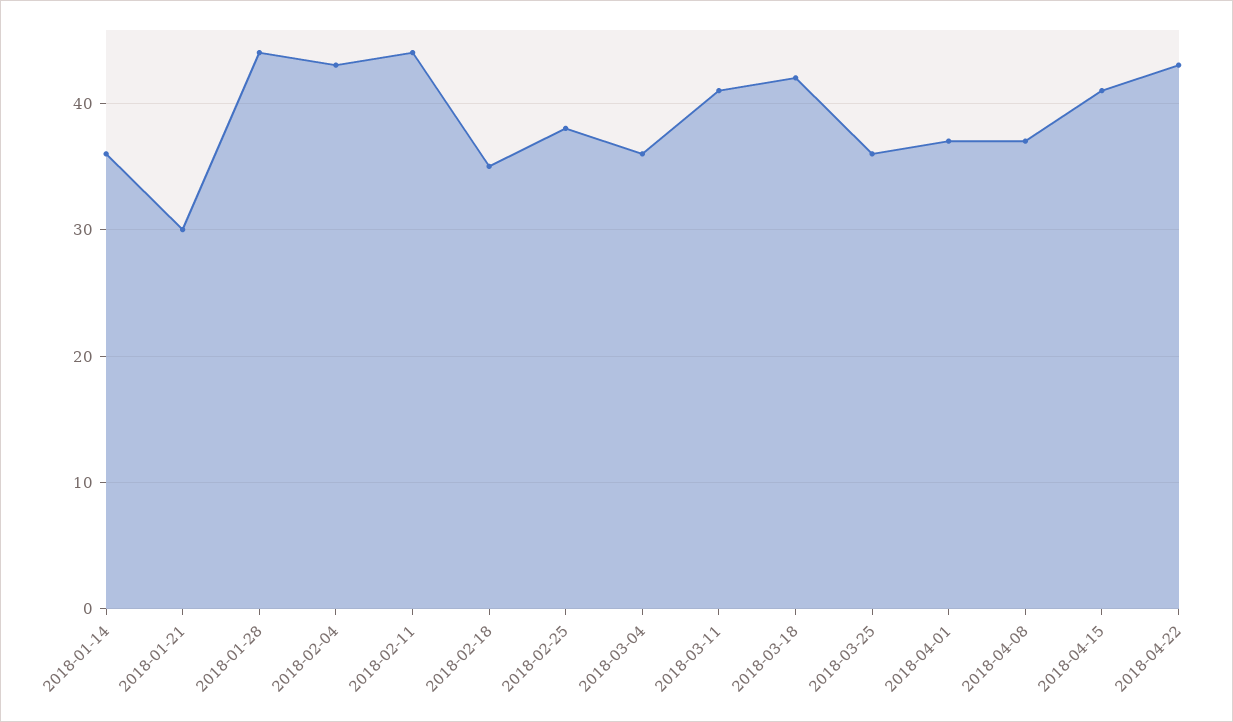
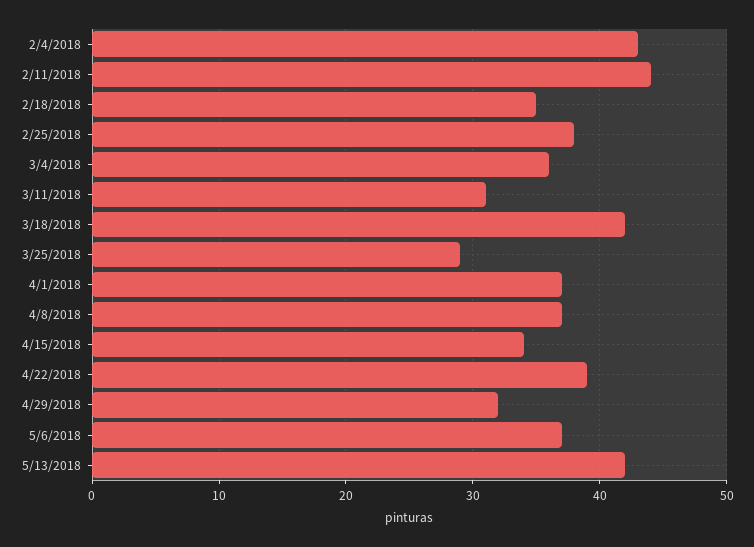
2018-01-14: 36 -> none
2018-01-21: 30 -> none
2018-01-28: 44 -> none
2018-03-11: 41 -> 31
2018-03-25: 36 -> 29
2018-04-15: 41 -> 34
2018-04-22: 43 -> 39
4/29/2018: none -> 32
5/6/2018: none -> 37
5/13/2018: none -> 42

